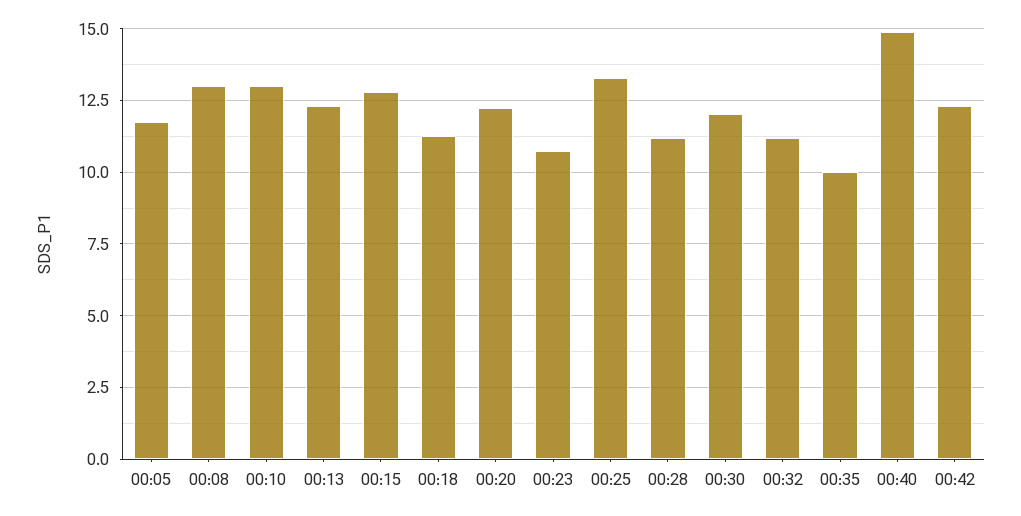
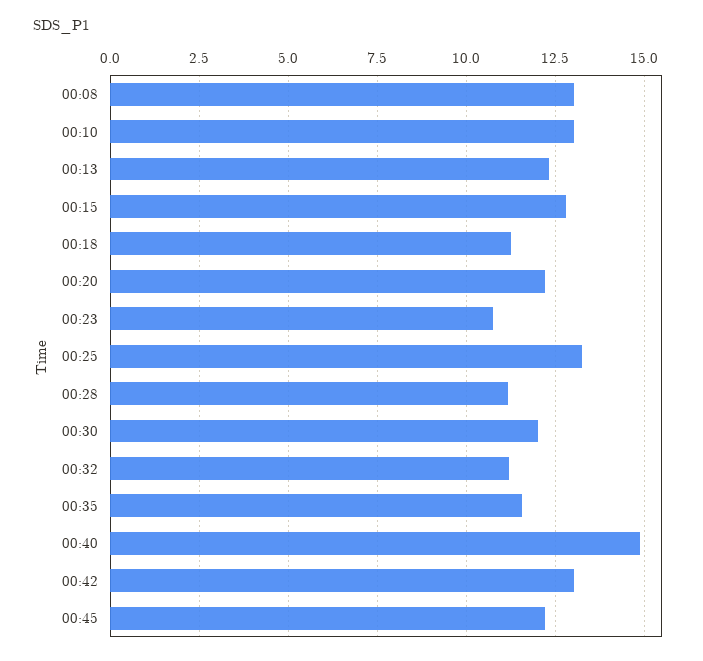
00:05: 11.75 -> none
00:35: 10 -> 11.5
00:42: 12.25 -> 13
00:45: none -> 12.25

